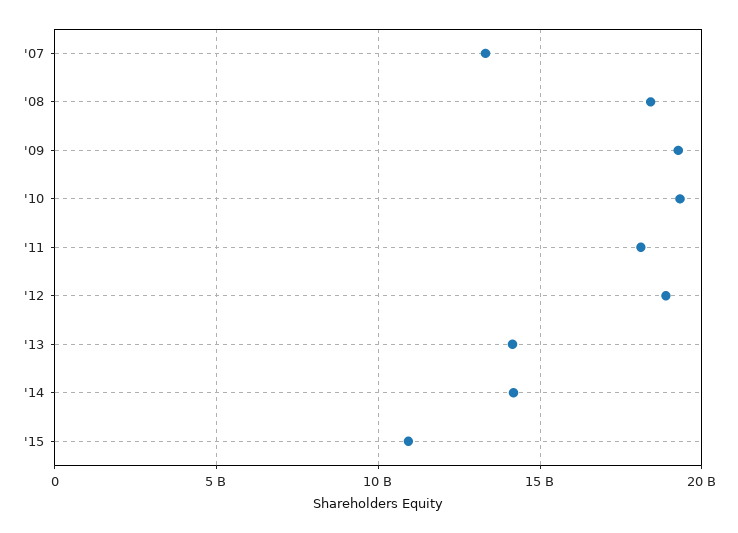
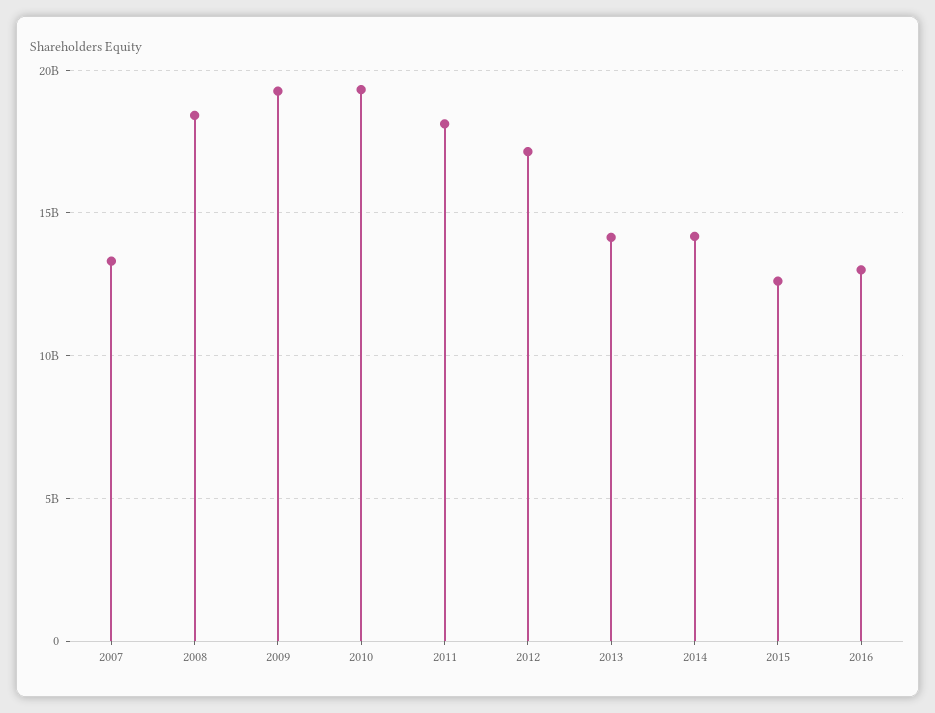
'12: 19000000000 -> 17000000000
'15: 11000000000 -> 12500000000
2016: none -> 13000000000

